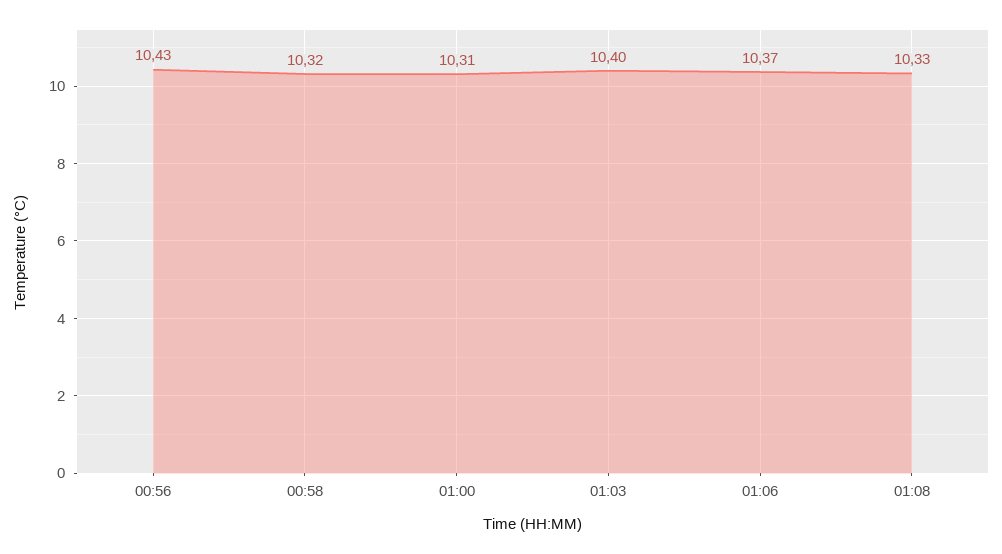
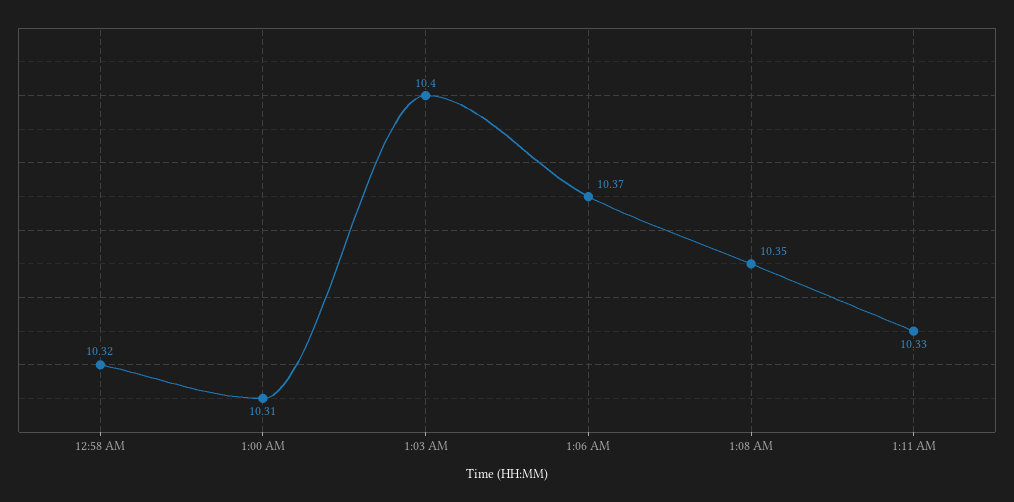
00:56: 10.43 -> none
01:08: 10.33 -> 10.35
1:11 AM: none -> 10.33

